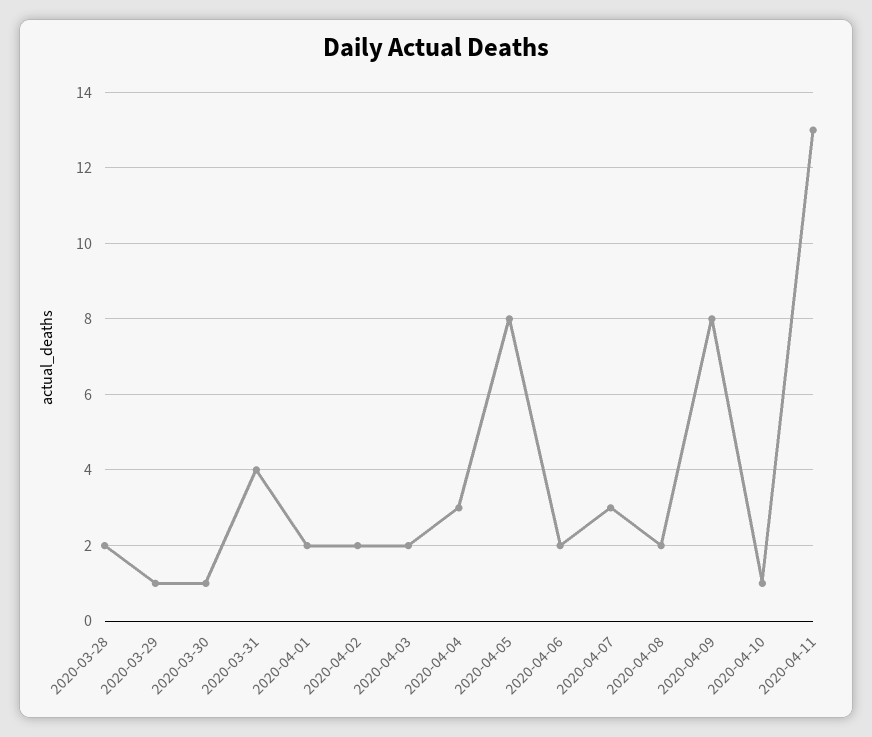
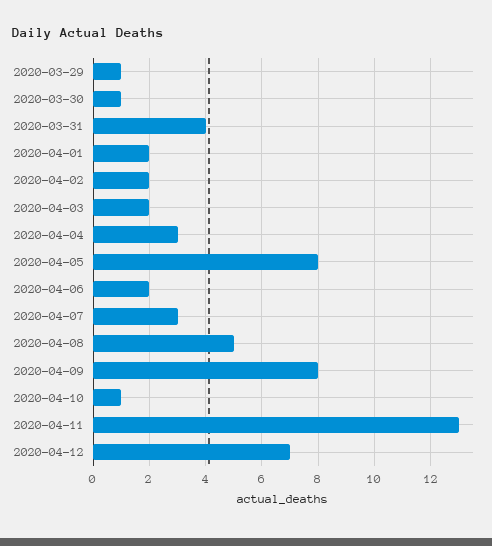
2020-03-28: 2 -> none
2020-04-08: 2 -> 5
2020-04-12: none -> 7

